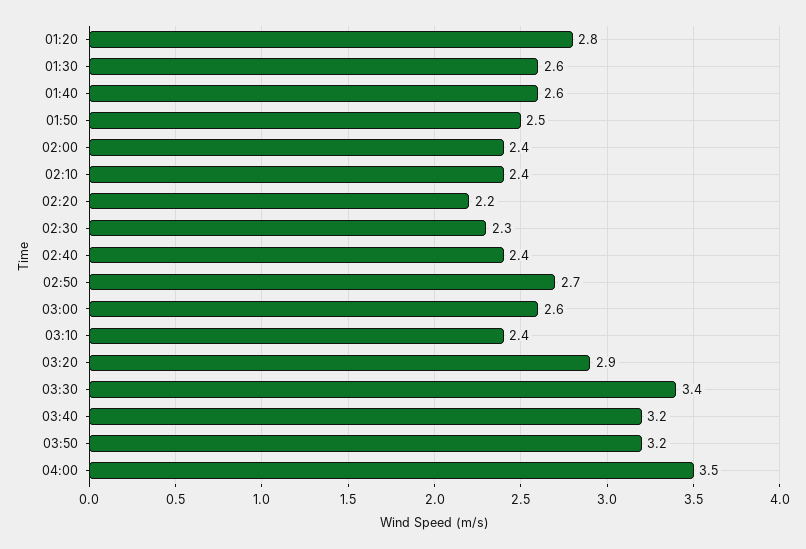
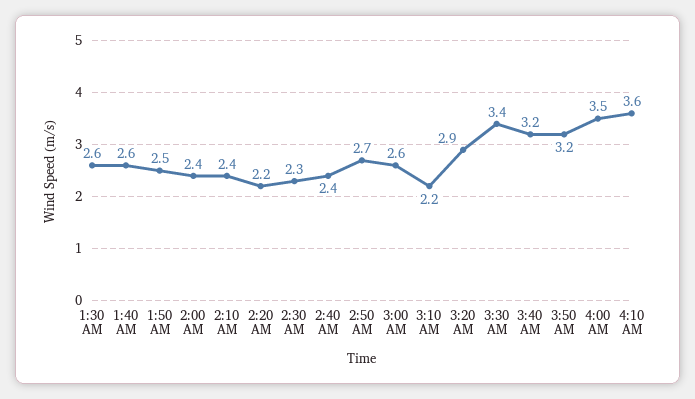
01:20: 2.8 -> none
03:10: 2.4 -> 2.2
4:10 AM: none -> 3.6

